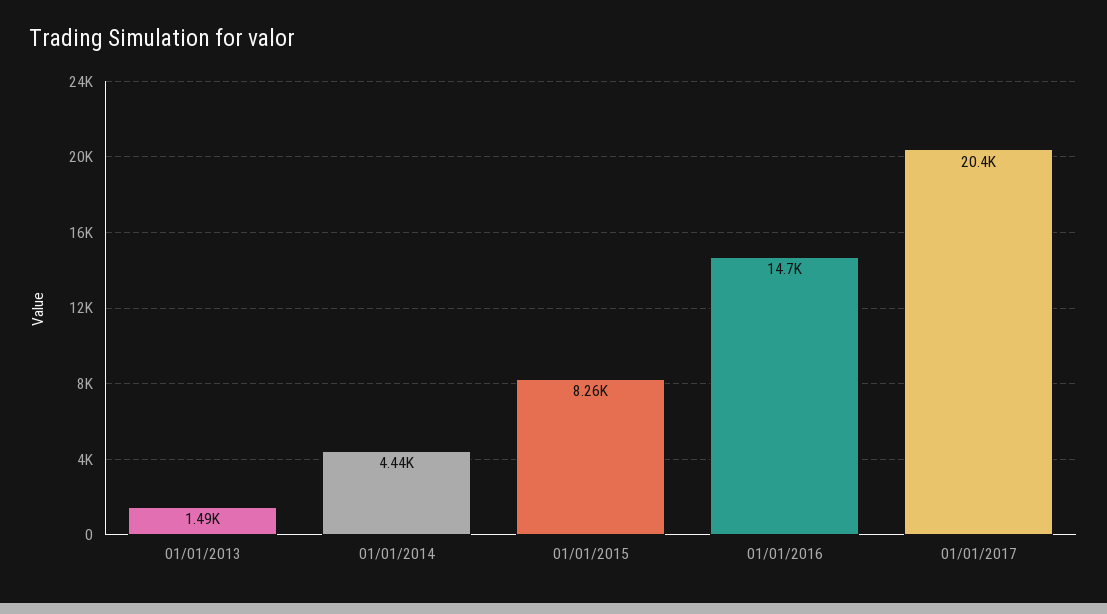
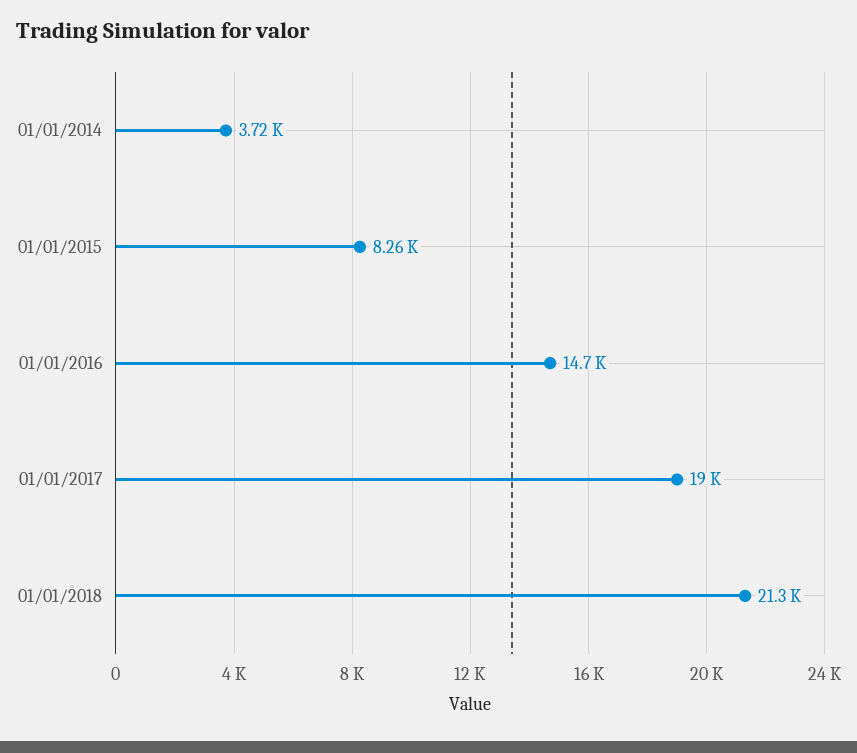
01/01/2013: 1490 -> none
01/01/2014: 4440 -> 3720
01/01/2017: 20400 -> 19000
01/01/2018: none -> 21300

